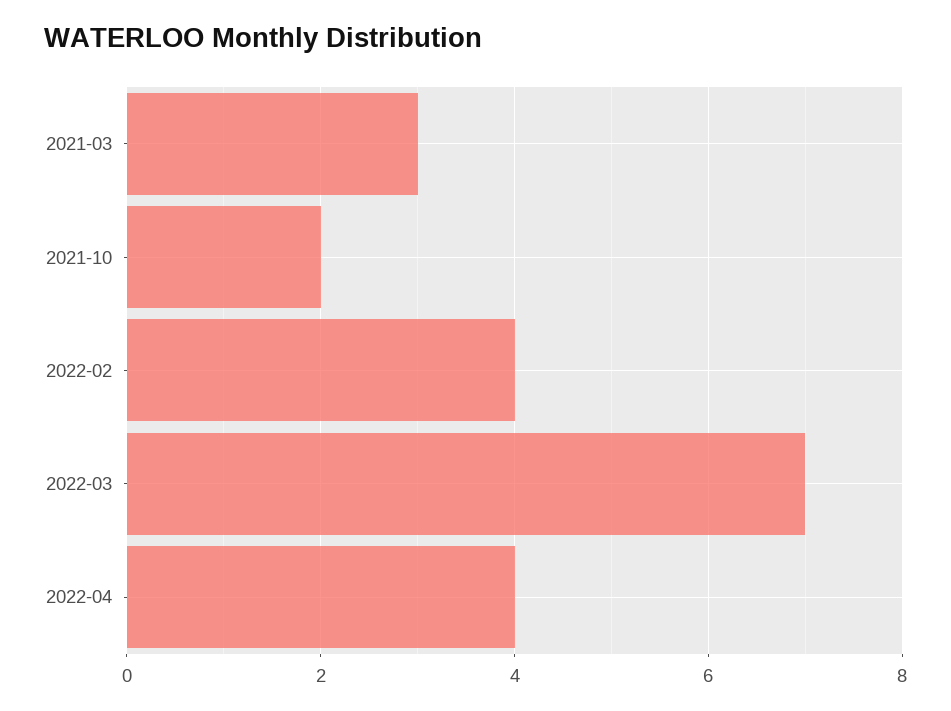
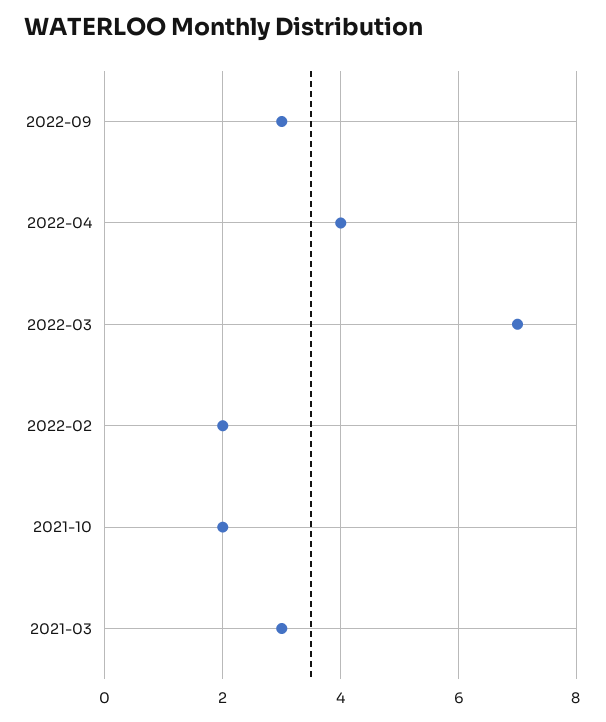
2022-02: 4 -> 2
2022-09: none -> 3

